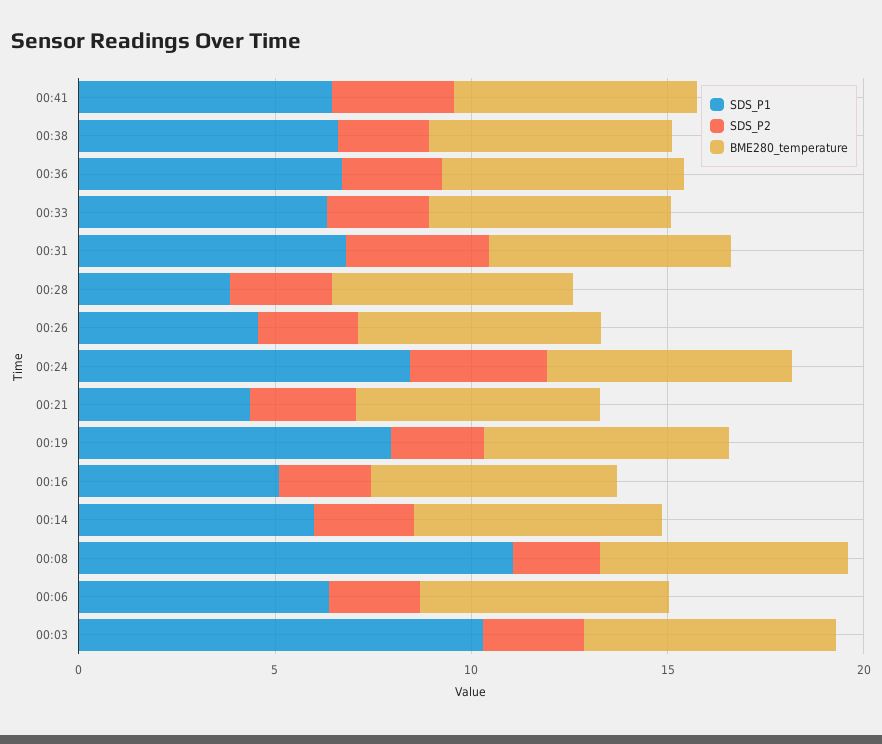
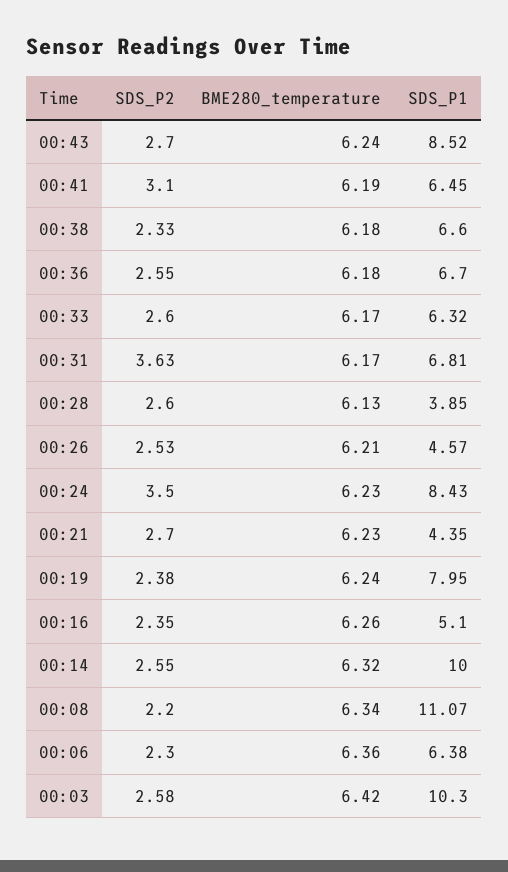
SDS_P1, 00:14: 6 -> 10
SDS_P2, 00:43: none -> 2.7
BME280_temperature, 00:43: none -> 6.24
SDS_P1, 00:43: none -> 8.52

